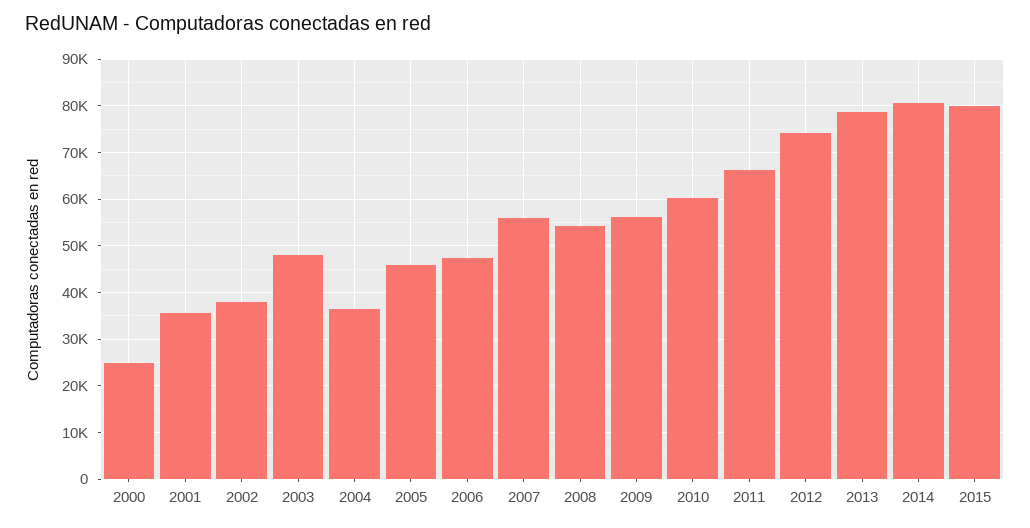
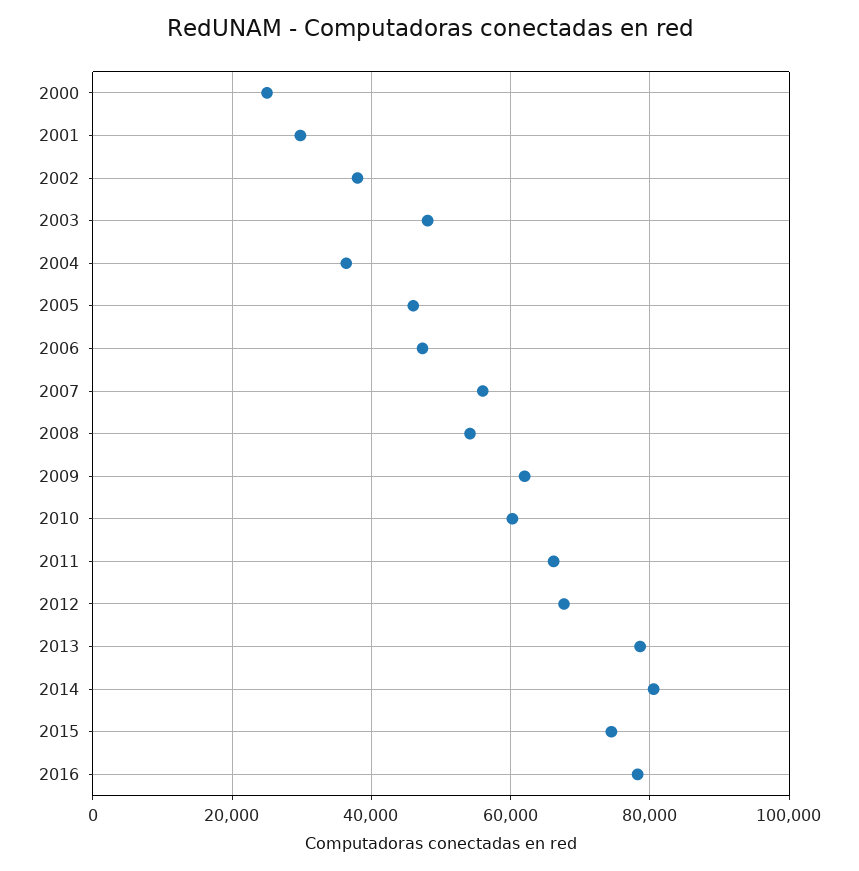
2001: 36000 -> 30000
2009: 56000 -> 62000
2012: 74000 -> 68000
2015: 80000 -> 74000
2016: none -> 78000

